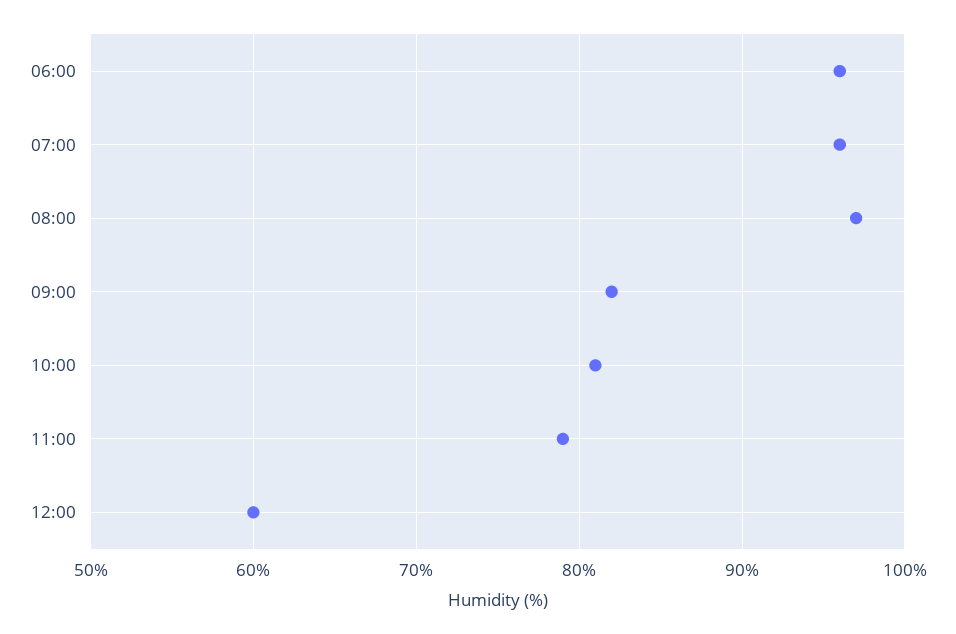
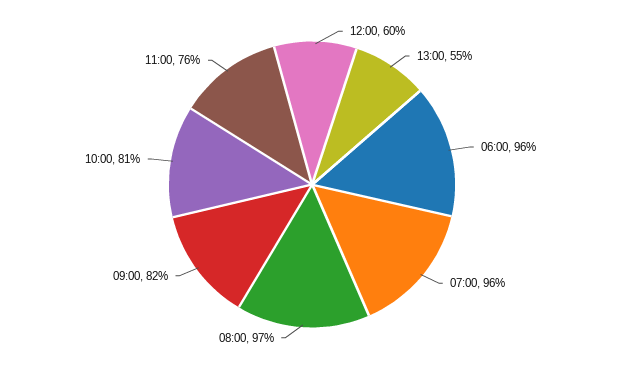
11:00: 79 -> 76
13:00: none -> 55

